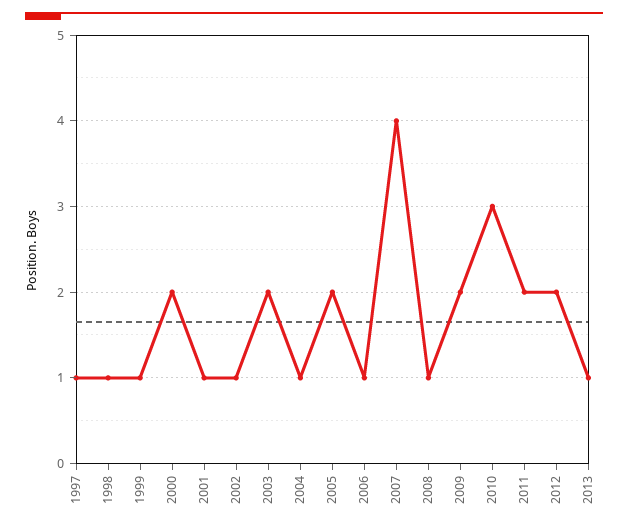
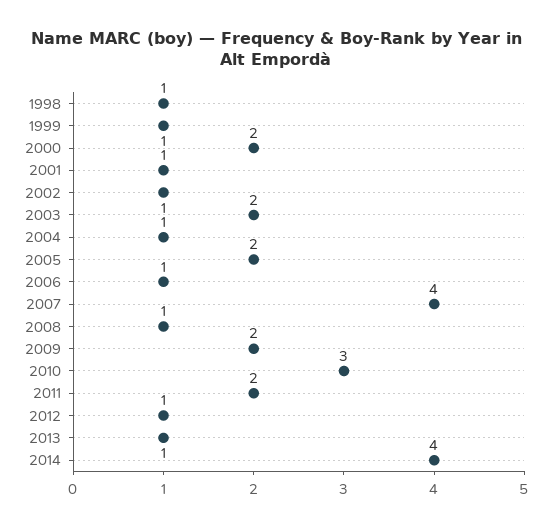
1997: 1 -> none
2012: 2 -> 1
2014: none -> 4

